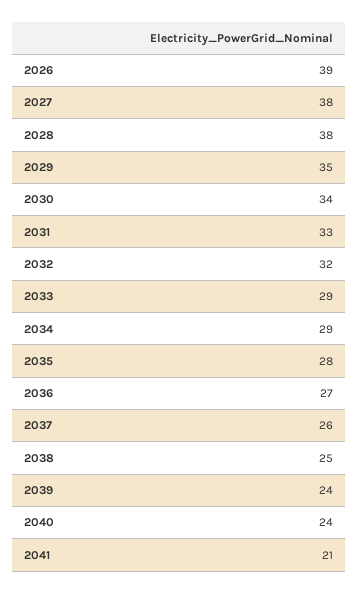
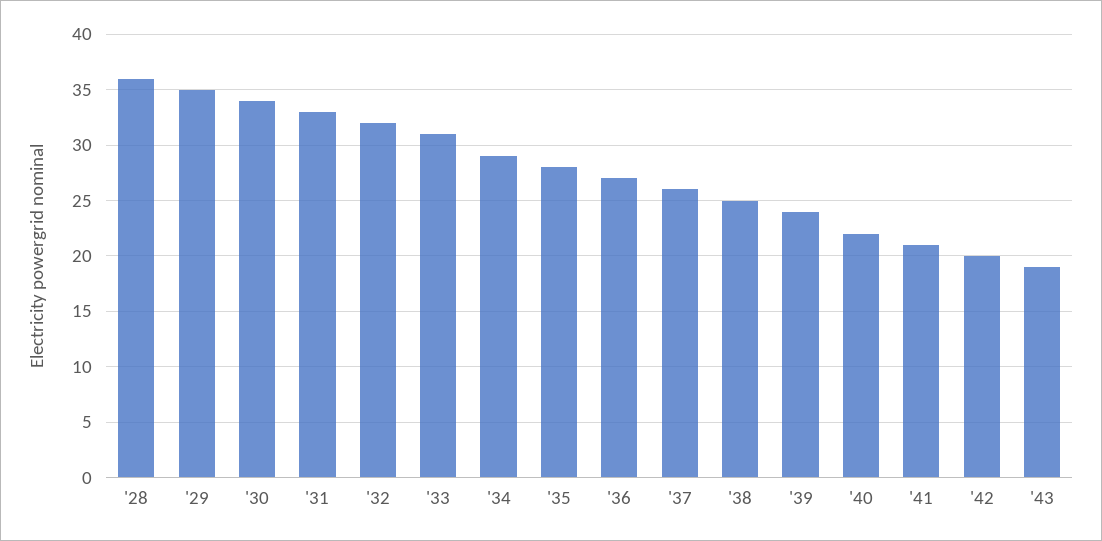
2026: 39 -> none
2027: 38 -> none
2028: 38 -> 36
2033: 29 -> 31
2040: 24 -> 22
'42: none -> 20
'43: none -> 19

